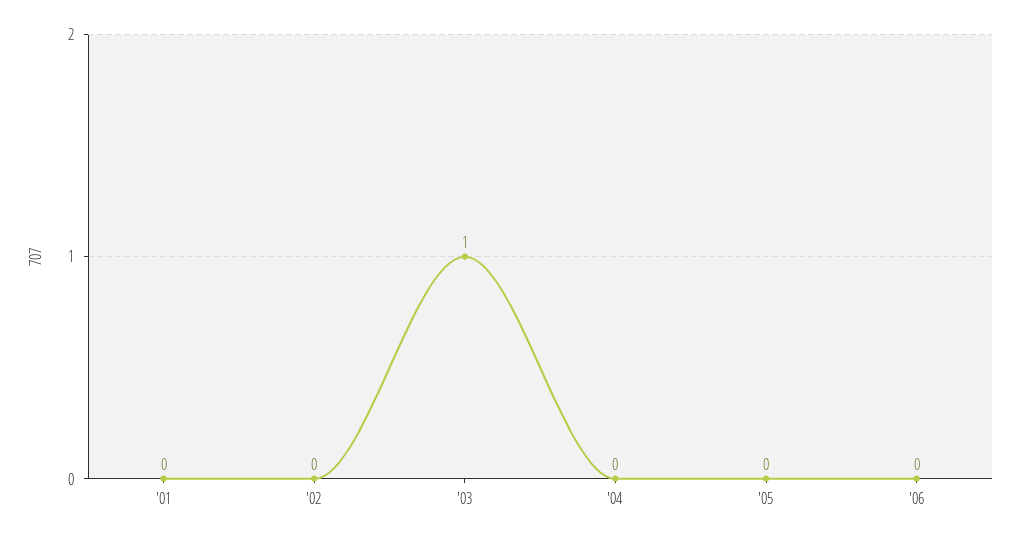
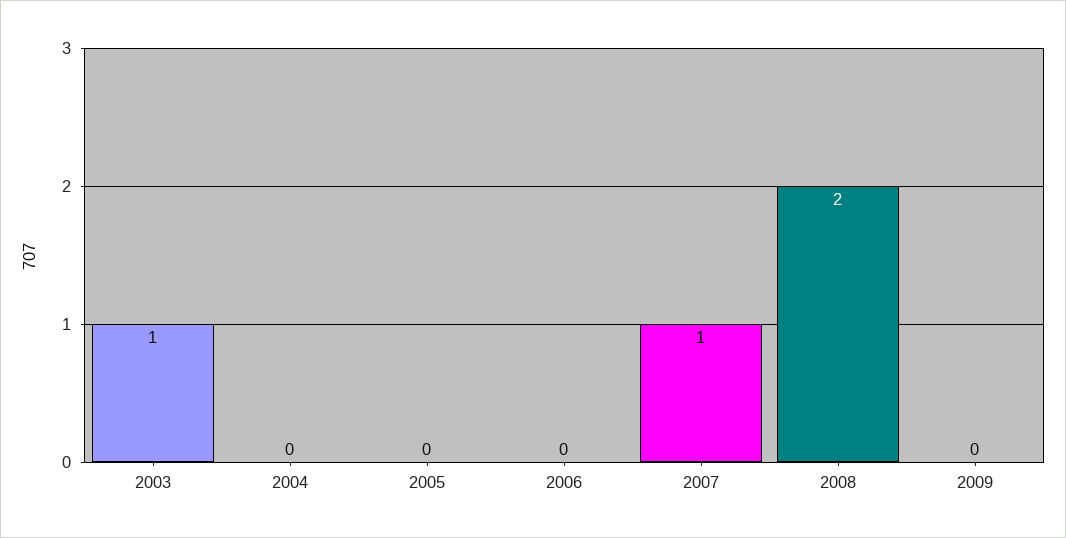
'01: 0 -> none
'02: 0 -> none
2007: none -> 1
2008: none -> 2
2009: none -> 0

